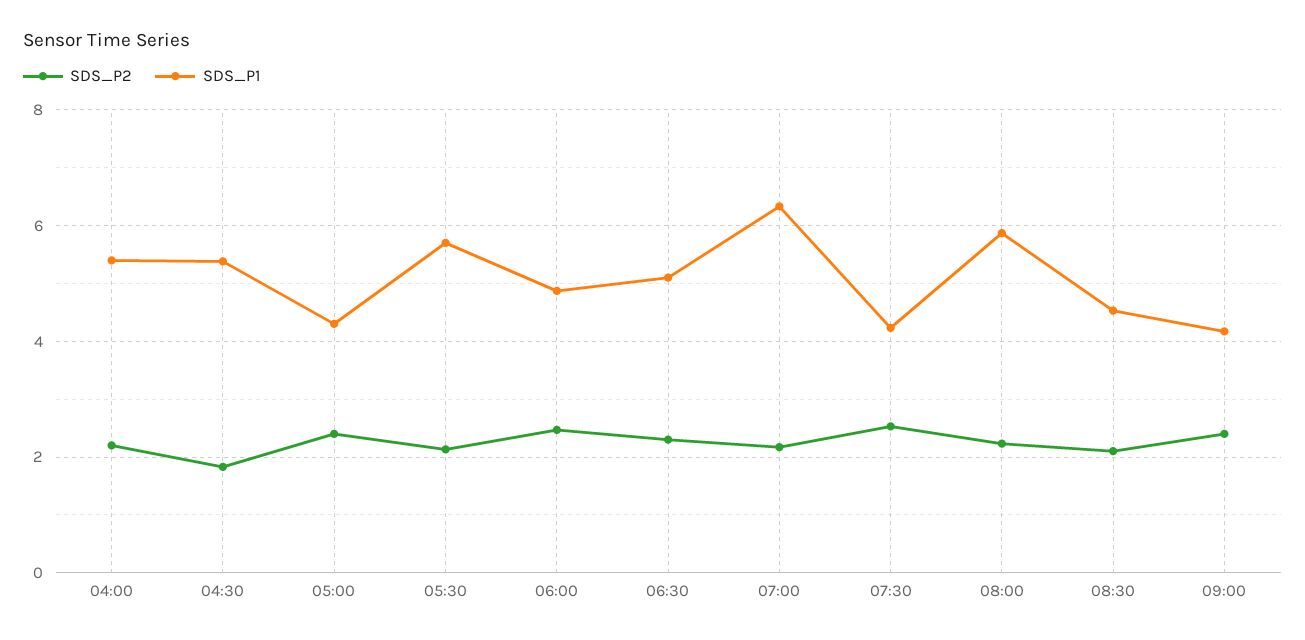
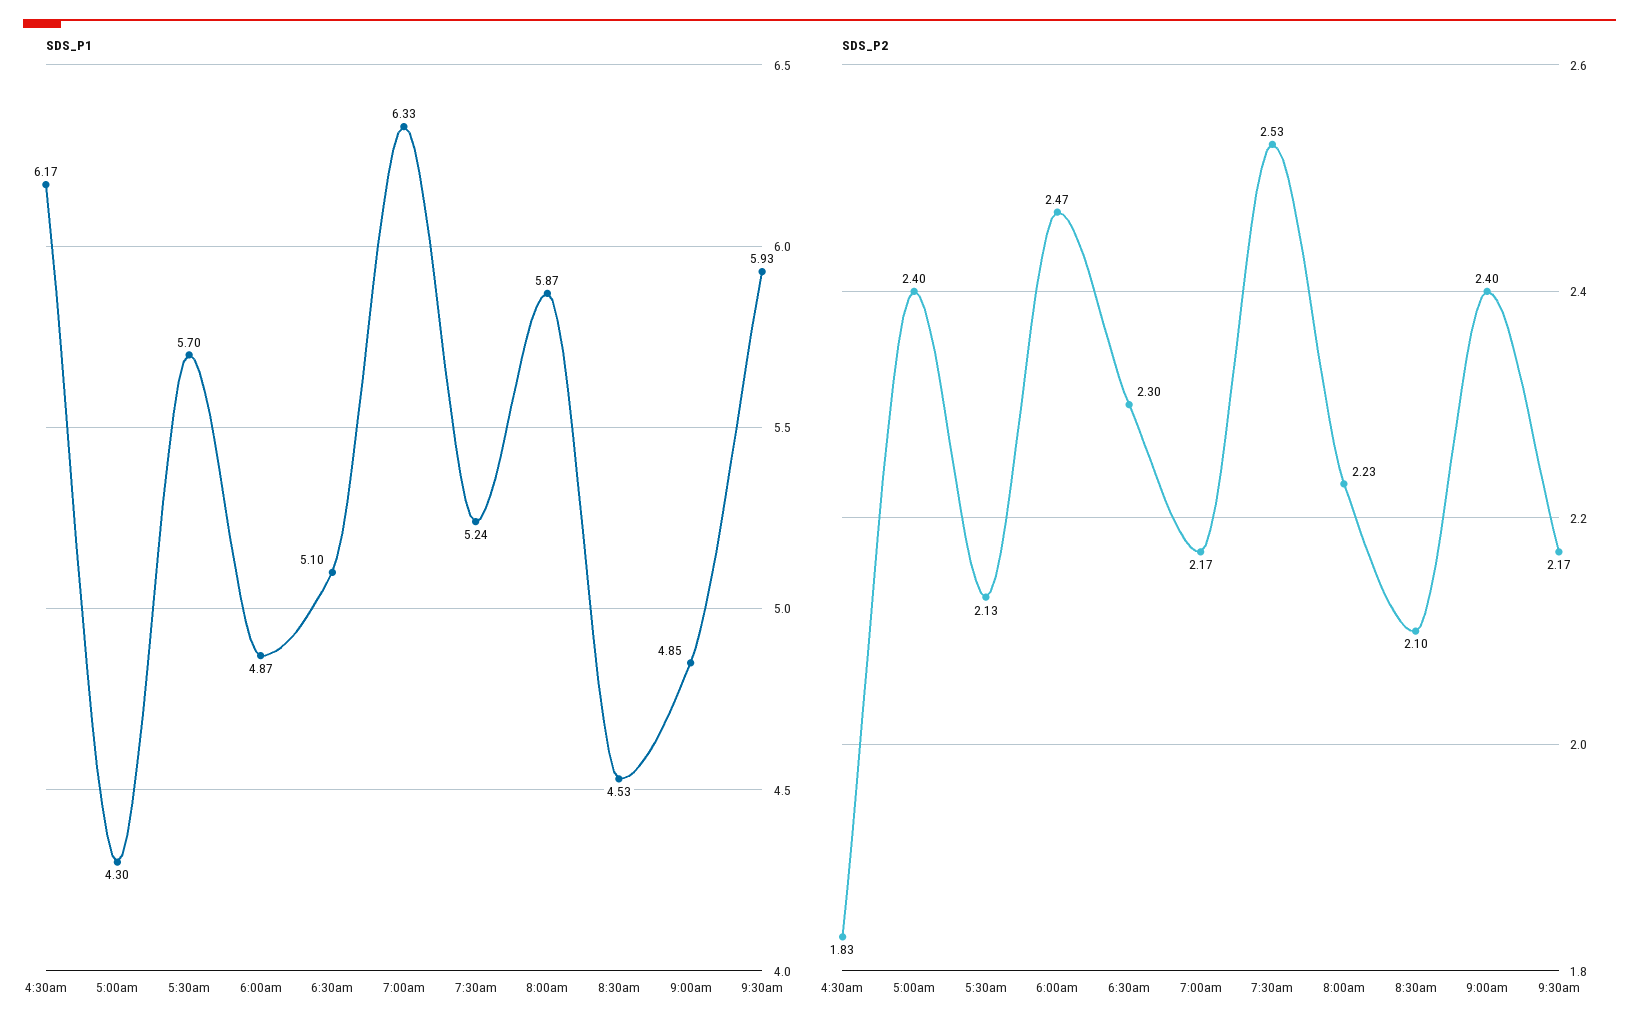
SDS_P2, 04:00: 2.2 -> none
SDS_P1, 04:00: 5.4 -> none
SDS_P1, 04:30: 5.4 -> 6.17
SDS_P1, 07:30: 4.2 -> 5.24
SDS_P1, 09:00: 4.2 -> 4.85
SDS_P1, 9:30am: none -> 5.93
SDS_P2, 9:30am: none -> 2.17

